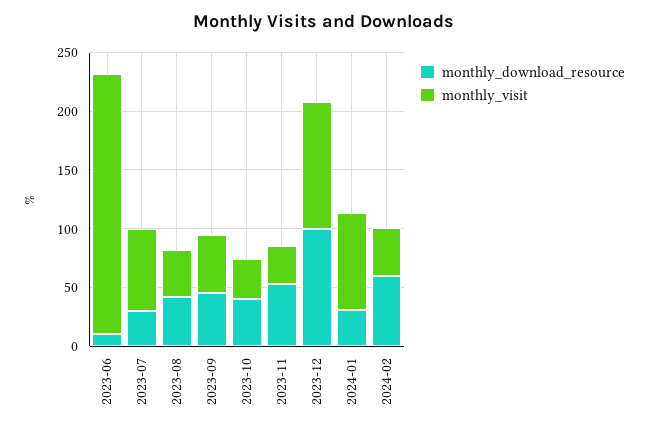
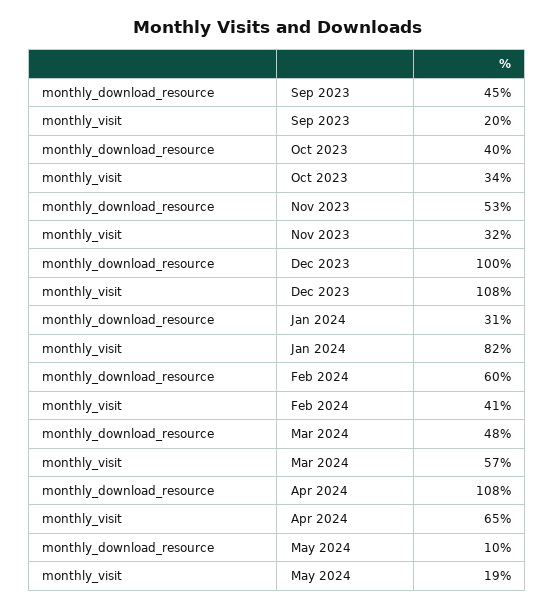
monthly_download_resource, 2023-06: 10 -> none
monthly_visit, 2023-06: 220 -> none
monthly_download_resource, 2023-07: 30 -> none
monthly_visit, 2023-07: 70 -> none
monthly_download_resource, 2023-08: 40 -> none
monthly_visit, 2023-08: 40 -> none
monthly_visit, 2023-09: 50 -> 20
monthly_download_resource, Mar 2024: none -> 48
monthly_visit, Mar 2024: none -> 57
monthly_download_resource, Apr 2024: none -> 108
monthly_visit, Apr 2024: none -> 65
monthly_download_resource, May 2024: none -> 10
monthly_visit, May 2024: none -> 19

